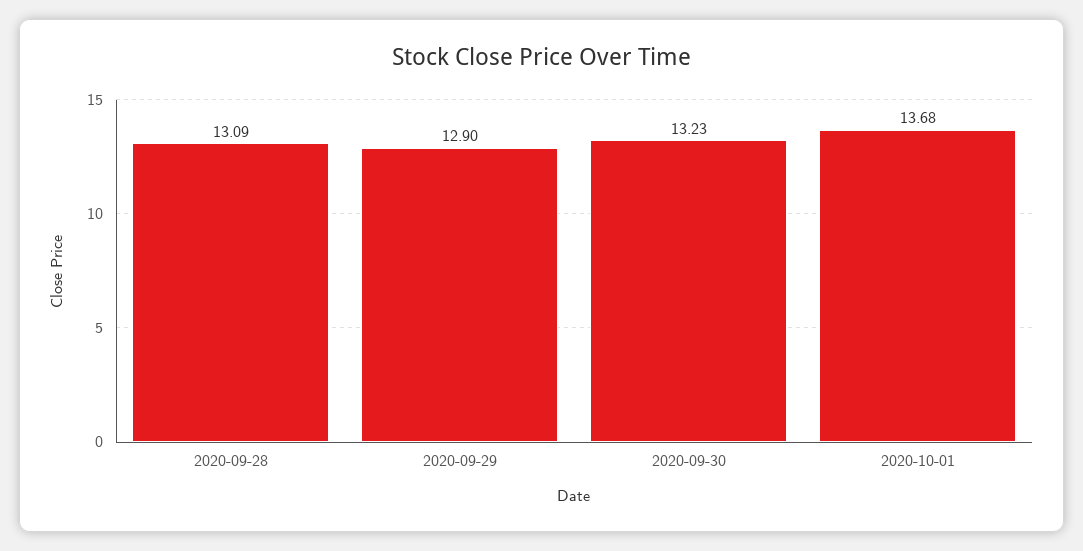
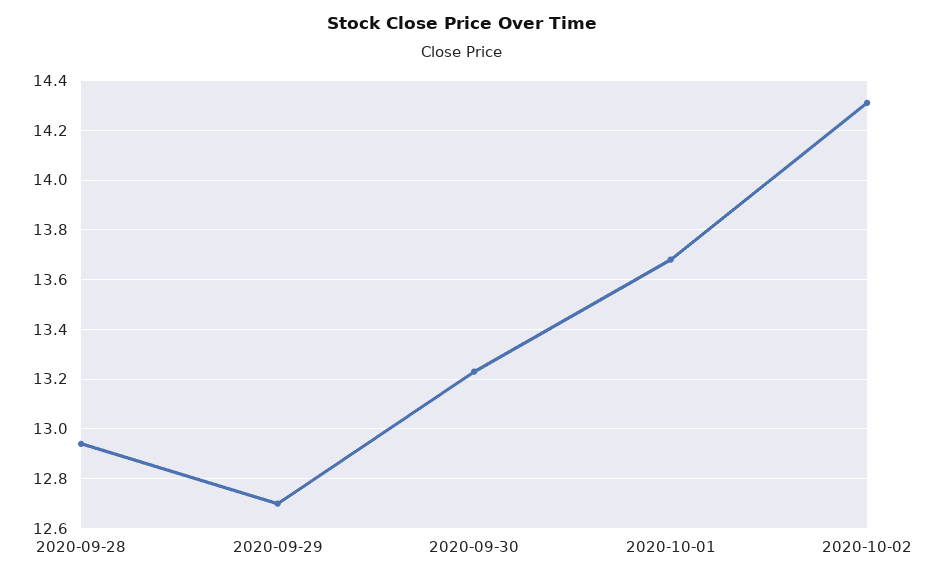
2020-09-28: 13.09 -> 12.95
2020-09-29: 12.9 -> 12.7
2020-10-02: none -> 14.3

